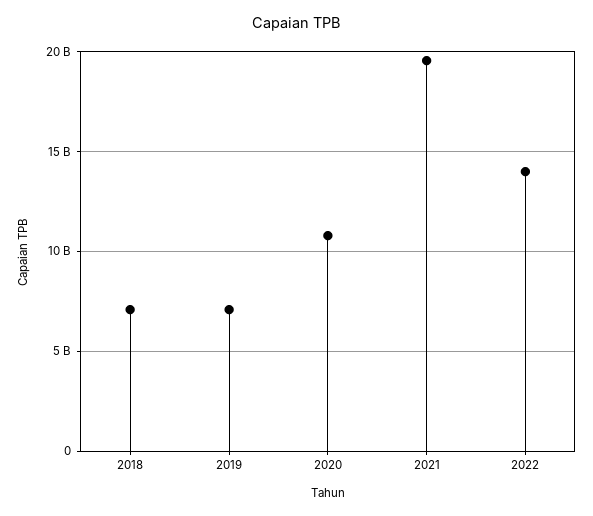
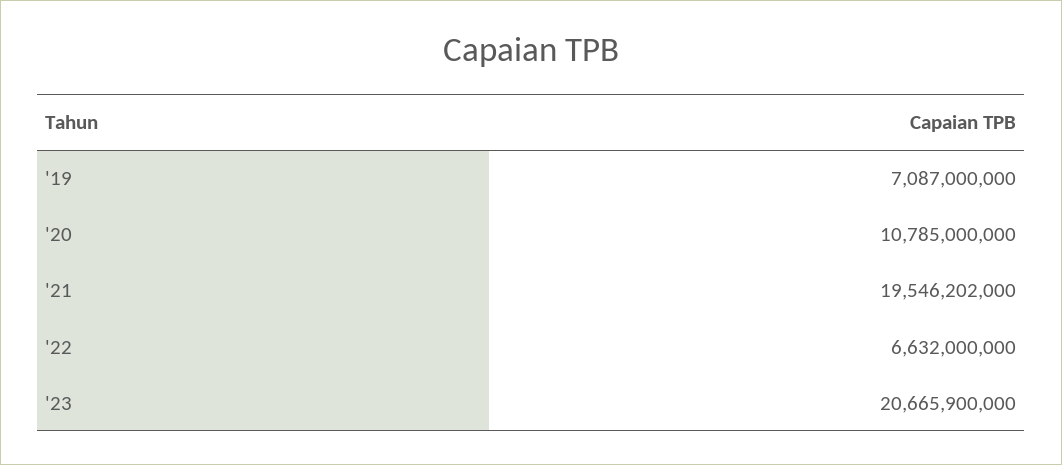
2018: 7000000000 -> none
2022: 14000000000 -> 6632000000
'23: none -> 20665900000

